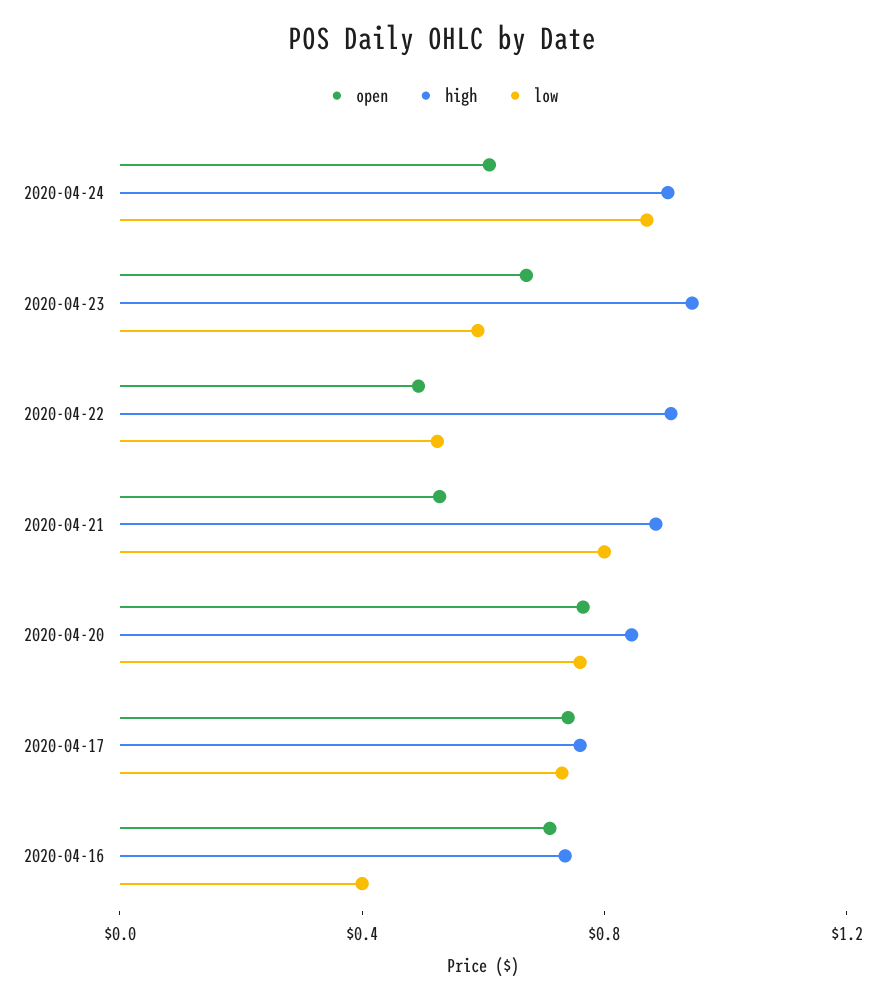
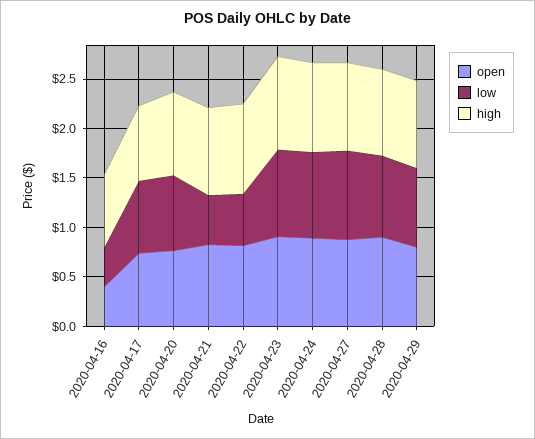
open, 2020-04-24: 0.6 -> 0.9
open, 2020-04-23: 0.7 -> 0.9
low, 2020-04-23: 0.6 -> 0.9
open, 2020-04-22: 0.5 -> 0.8
open, 2020-04-21: 0.5 -> 0.8
low, 2020-04-21: 0.8 -> 0.5
open, 2020-04-16: 0.7 -> 0.4
open, 2020-04-27: none -> 0.9
low, 2020-04-27: none -> 0.9
high, 2020-04-27: none -> 0.9
open, 2020-04-28: none -> 0.9
low, 2020-04-28: none -> 0.8
high, 2020-04-28: none -> 0.9
open, 2020-04-29: none -> 0.8
low, 2020-04-29: none -> 0.8
high, 2020-04-29: none -> 0.9

